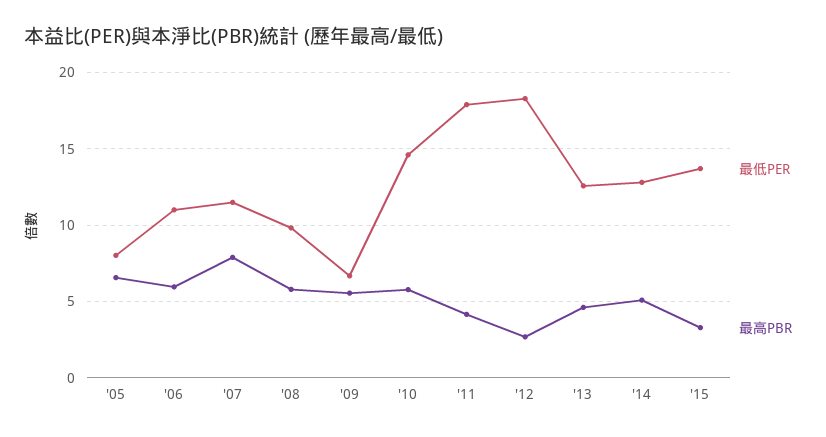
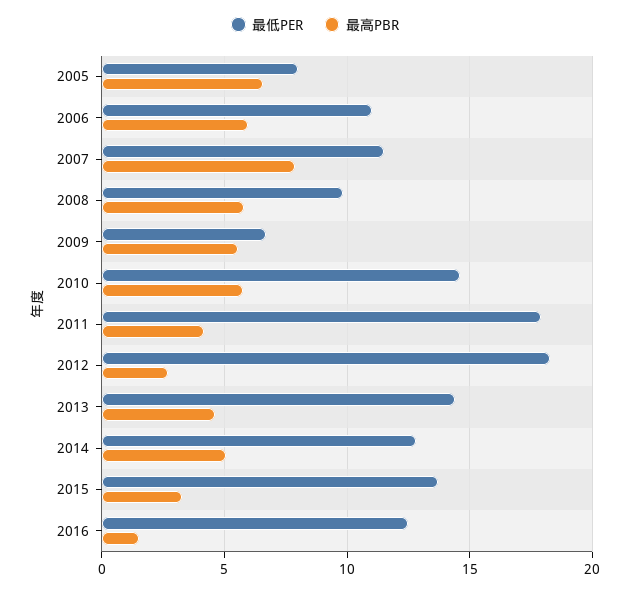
最低PER, '13: 12.5 -> 14.5
最低PER, 2016: none -> 12.5
最高PBR, 2016: none -> 1.5

